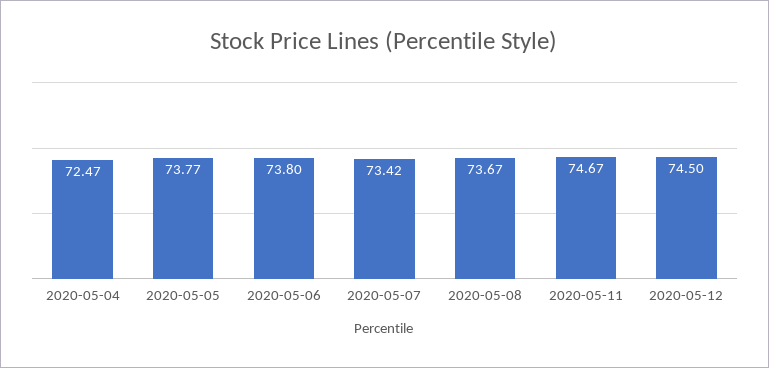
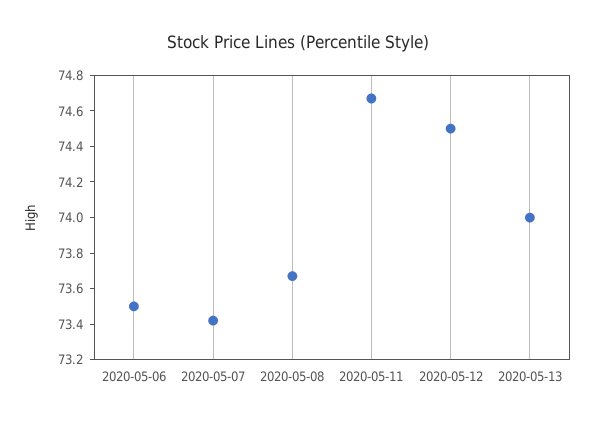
2020-05-04: 72.47 -> none
2020-05-05: 73.77 -> none
2020-05-06: 73.8 -> 73.5
2020-05-13: none -> 74

